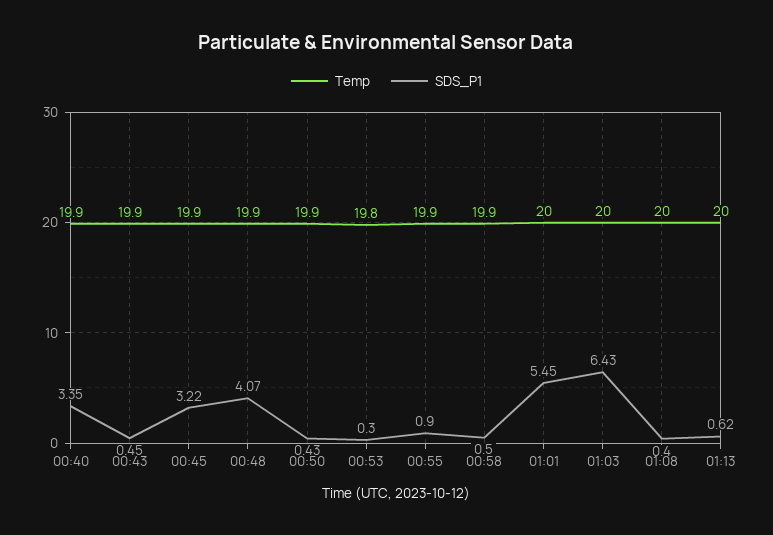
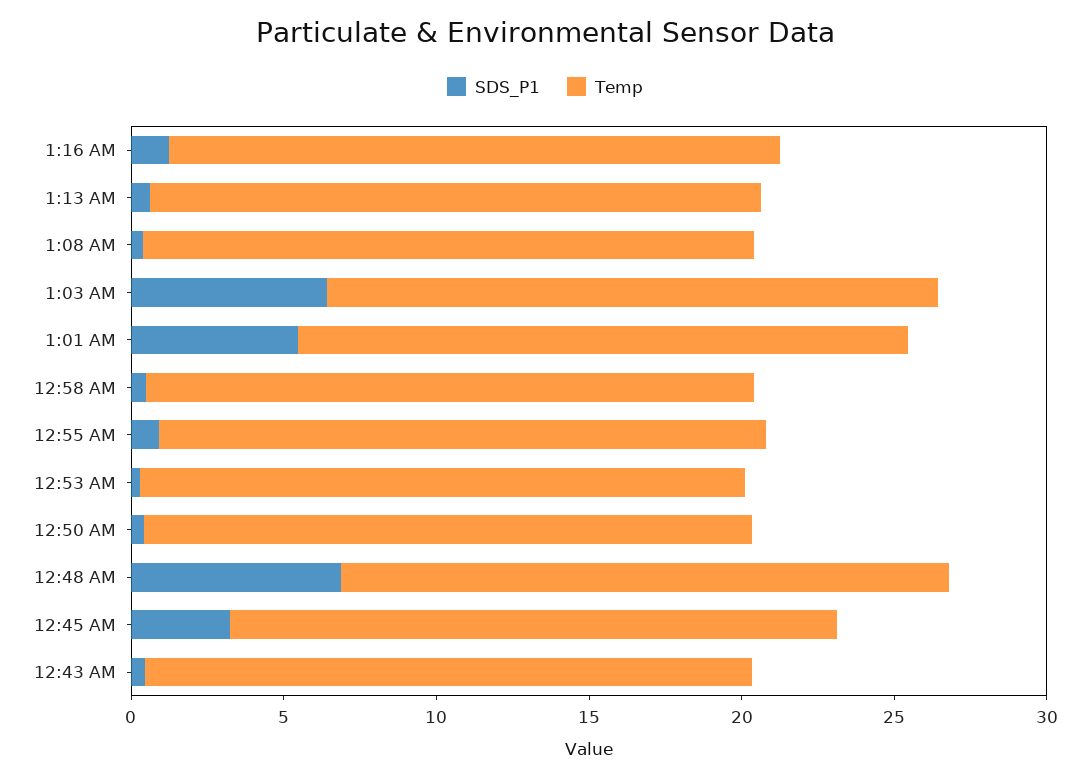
Temp, 00:40: 19.9 -> none
SDS_P1, 00:40: 3.35 -> none
SDS_P1, 00:48: 4.07 -> 7
SDS_P1, 1:16 AM: none -> 1
Temp, 1:16 AM: none -> 20

